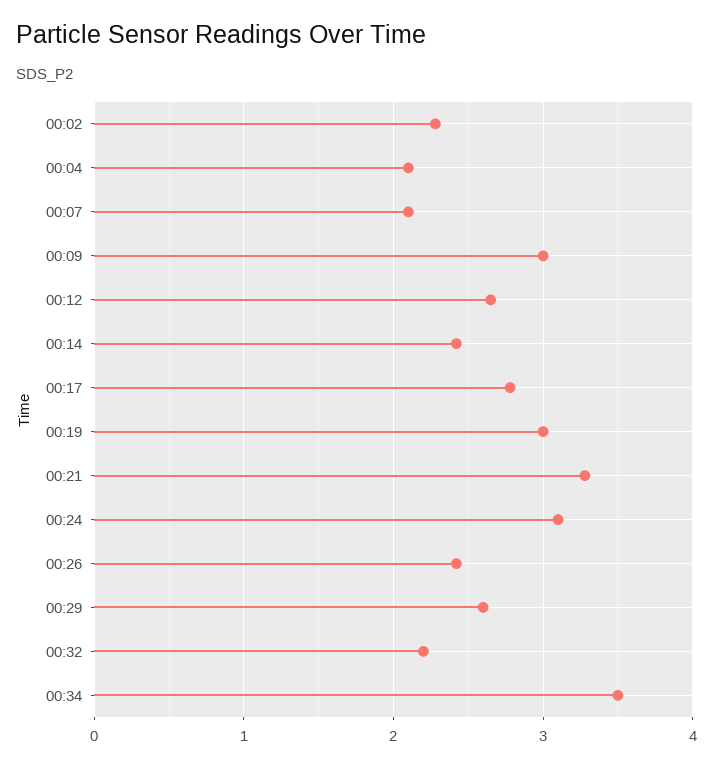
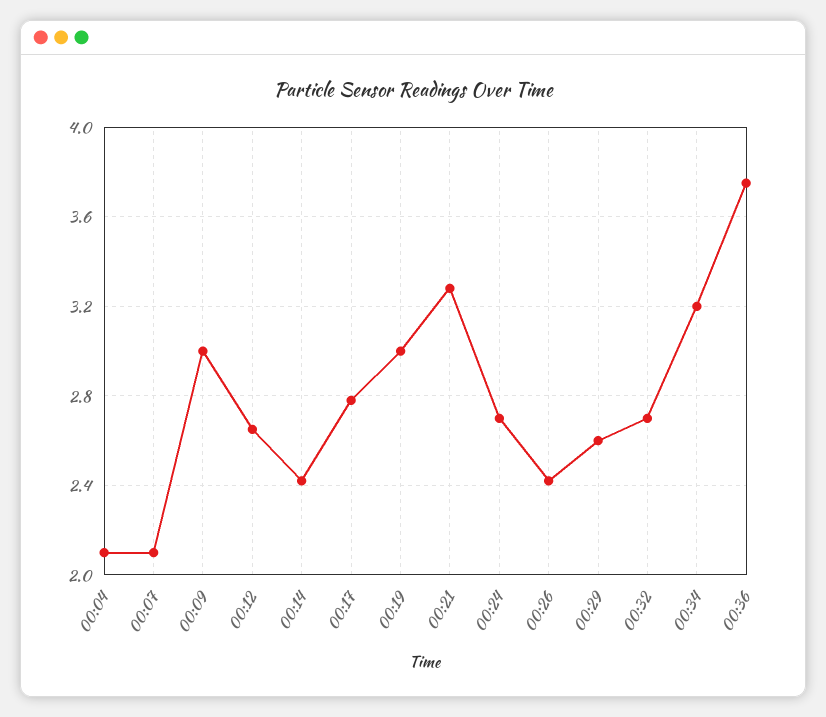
00:02: 2.3 -> none
00:24: 3.1 -> 2.7
00:32: 2.2 -> 2.7
00:34: 3.5 -> 3.2
00:36: none -> 3.75

